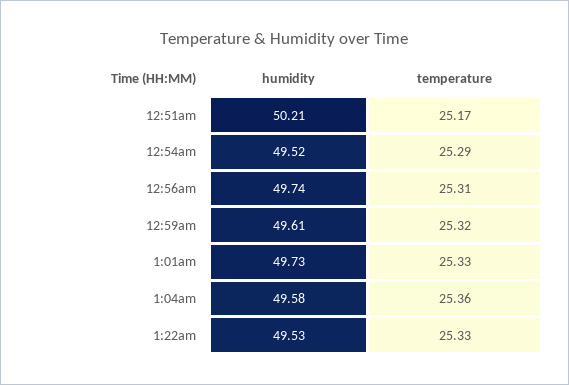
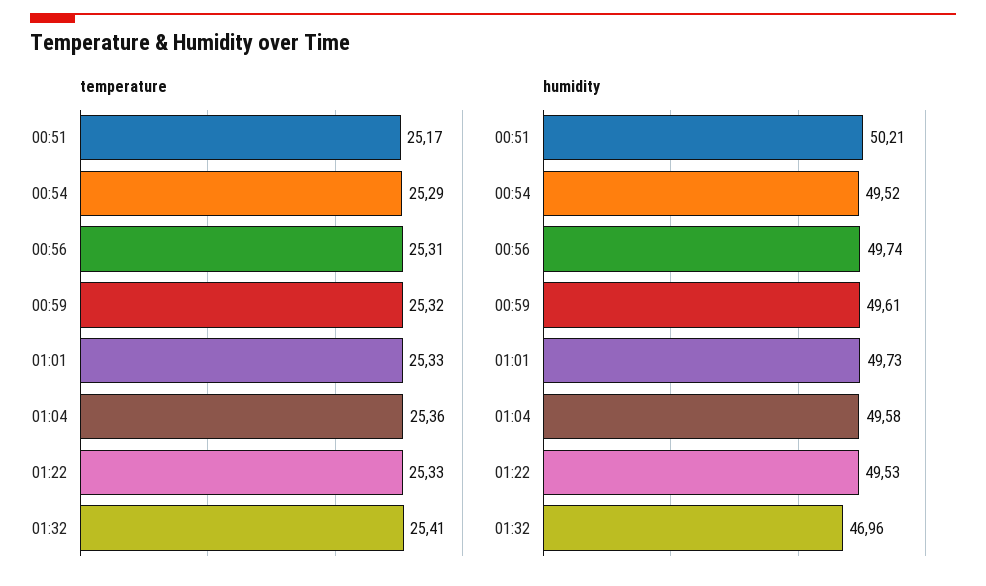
temperature, 01:32: none -> 25.41
humidity, 01:32: none -> 46.96

